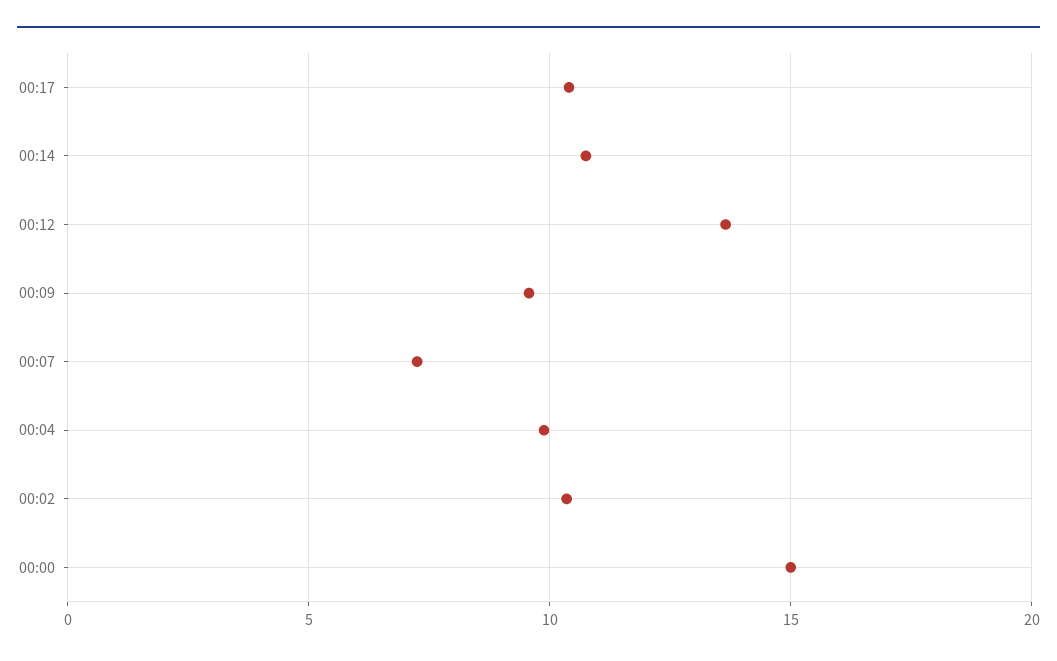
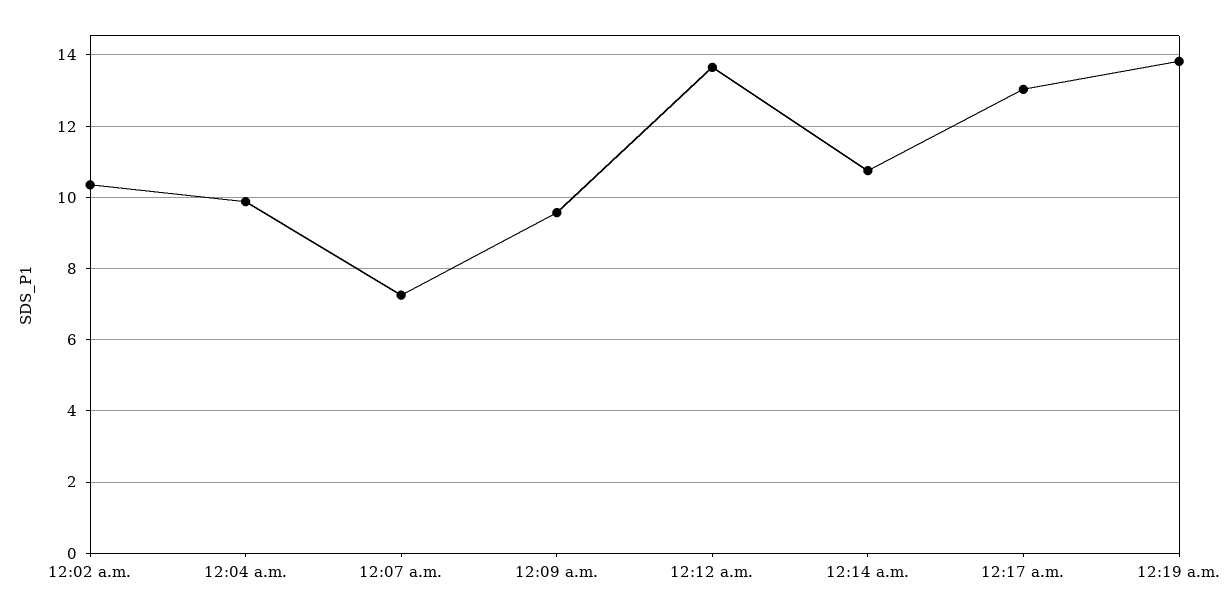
00:17: 10.5 -> 13
00:00: 15 -> none
12:19 a.m.: none -> 13.8

